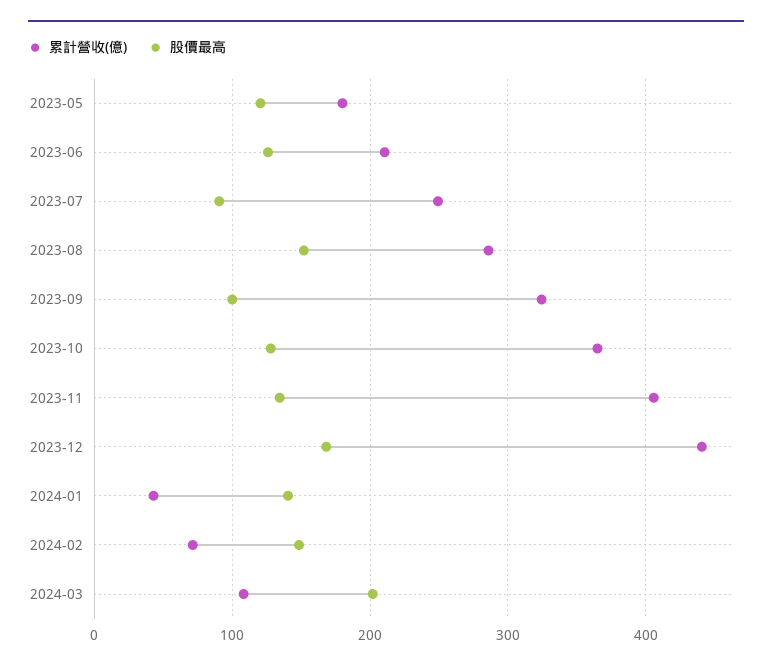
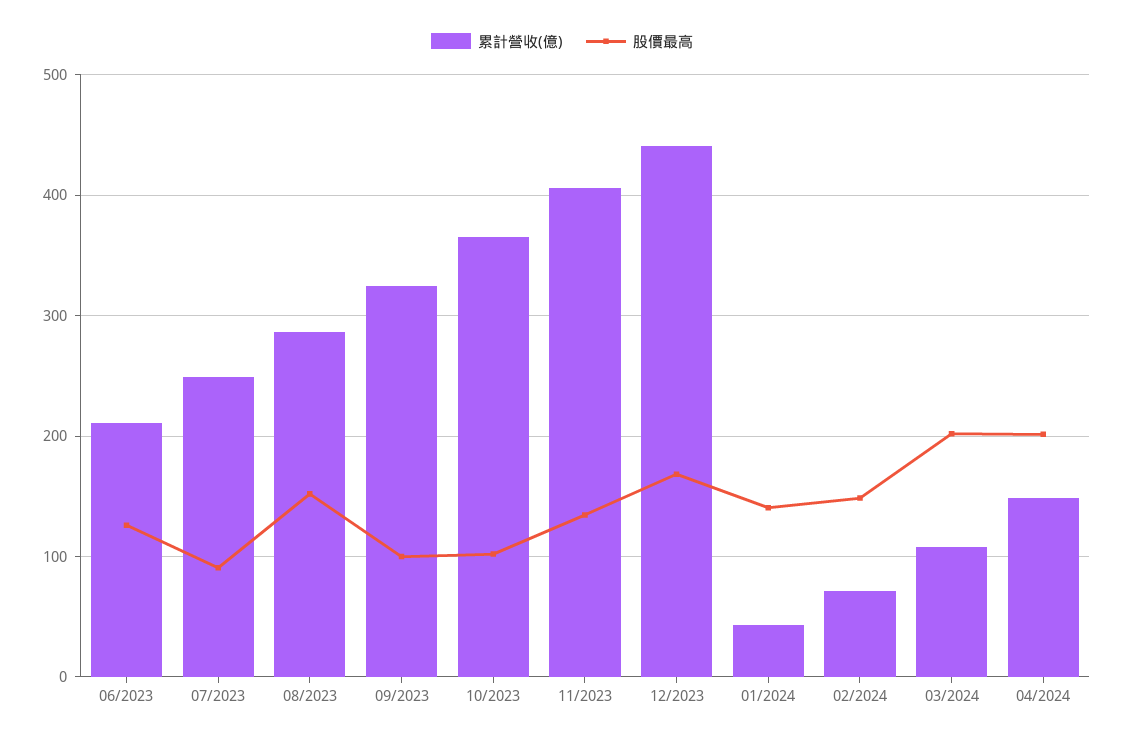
累計營收(億), 2023-05: 180 -> none
股價最高, 2023-05: 120 -> none
股價最高, 2023-10: 130 -> 100
累計營收(億), 04/2024: none -> 150
股價最高, 04/2024: none -> 200

